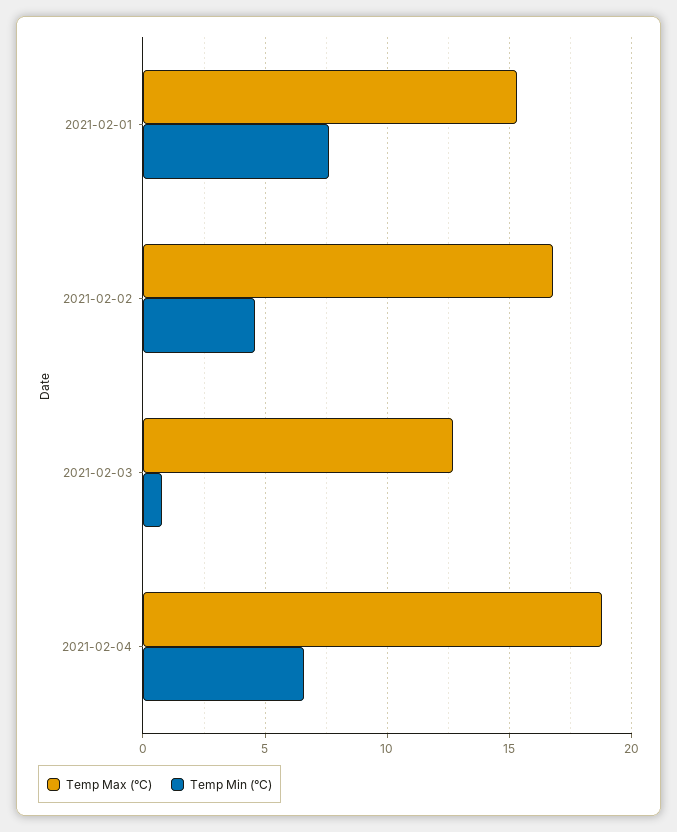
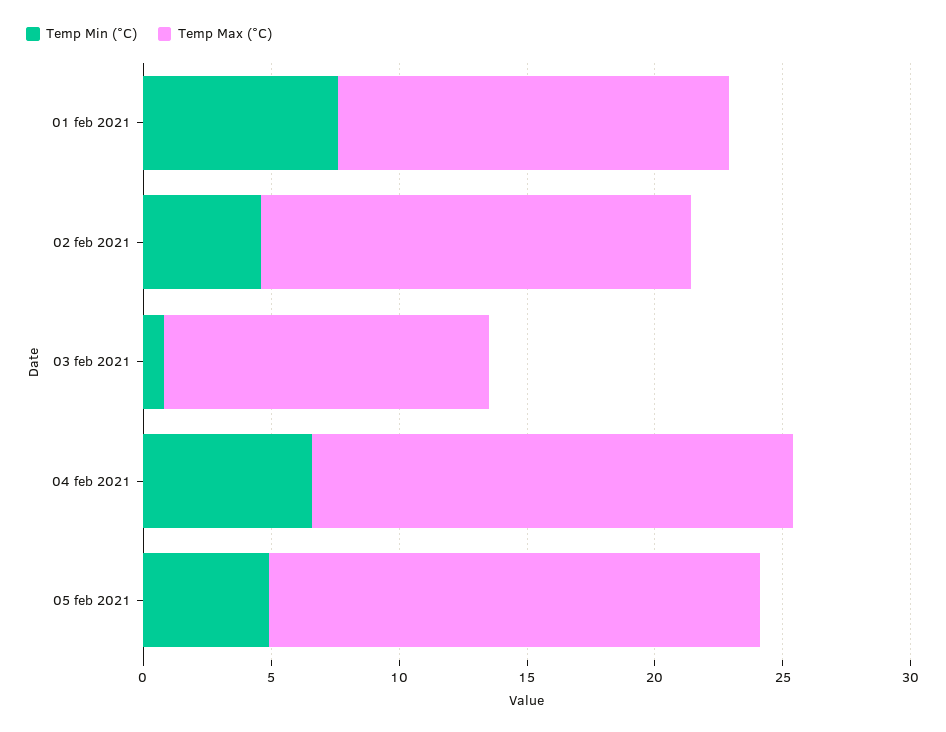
Temp Min (°C), 05 feb 2021: none -> 5
Temp Max (°C), 05 feb 2021: none -> 19

